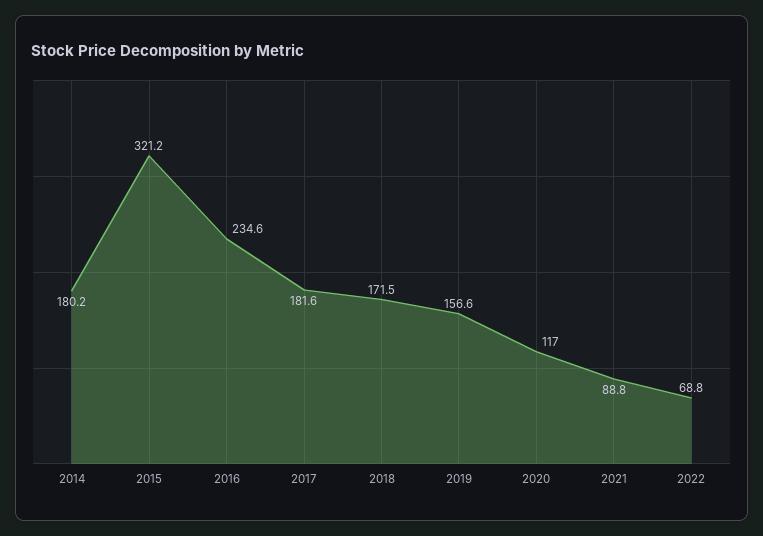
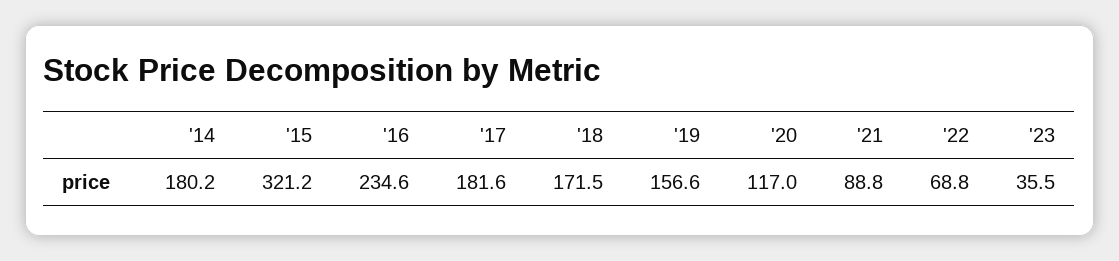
'23: none -> 35.5

